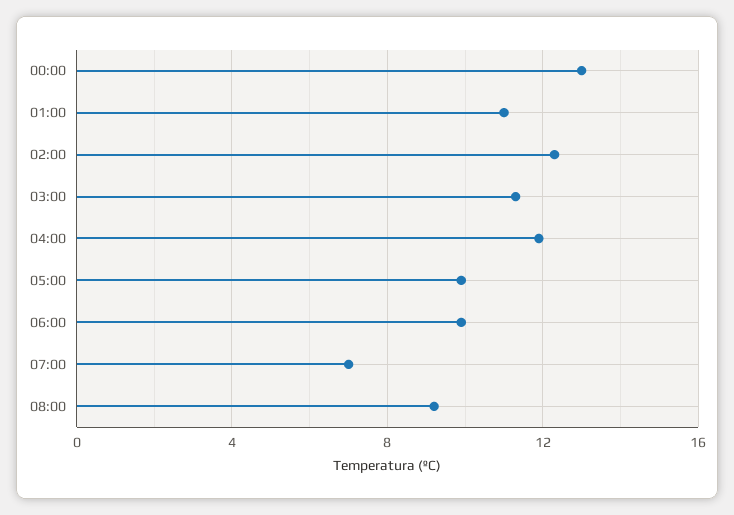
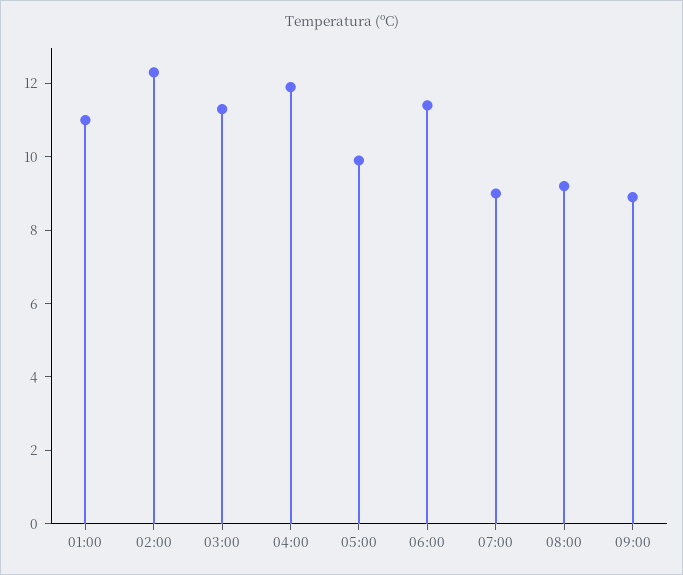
00:00: 13 -> none
06:00: 10 -> 11.5
07:00: 7 -> 9
09:00: none -> 9

